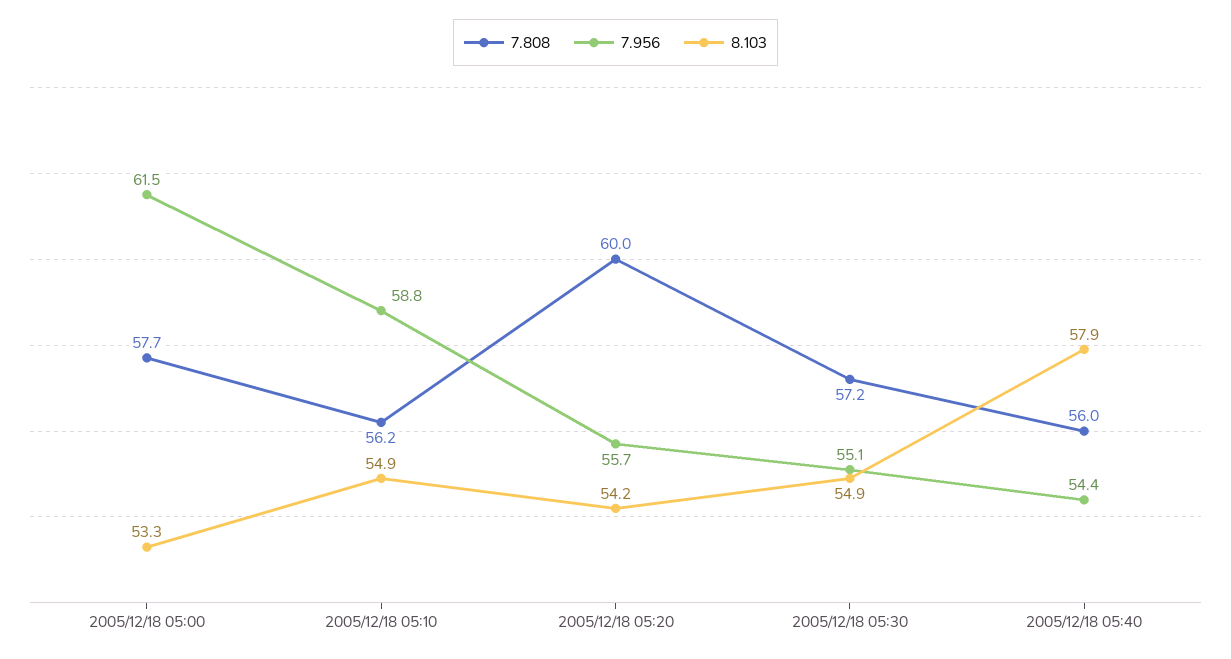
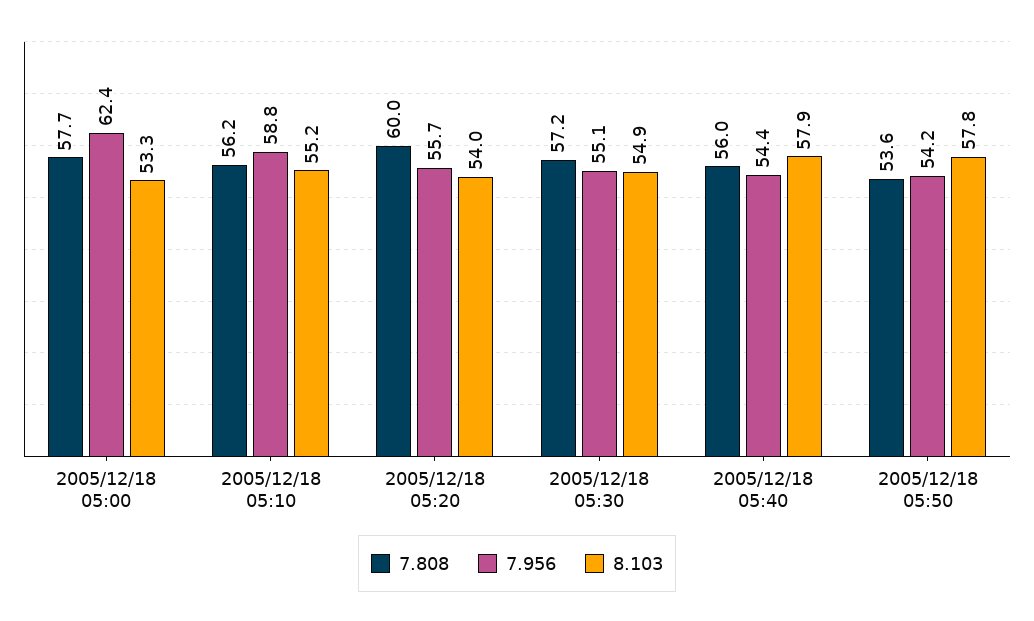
7.956, 2005/12/18 05:00: 61.5 -> 62.4
8.103, 2005/12/18 05:10: 54.9 -> 55.2
8.103, 2005/12/18 05:20: 54.2 -> 54
7.808, 2005/12/18 05:50: none -> 53.6
7.956, 2005/12/18 05:50: none -> 54.2
8.103, 2005/12/18 05:50: none -> 57.8

